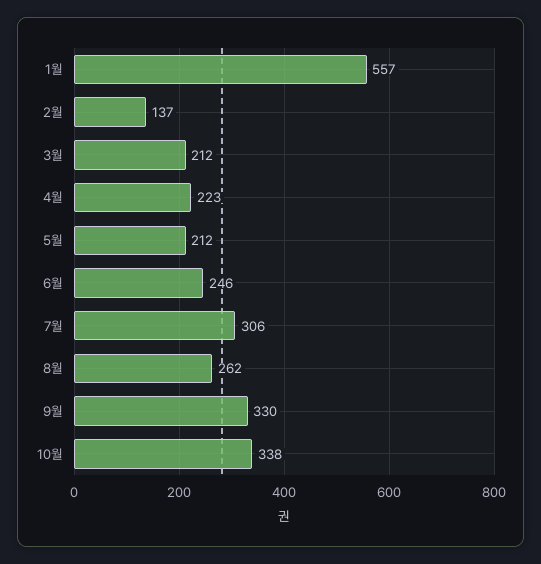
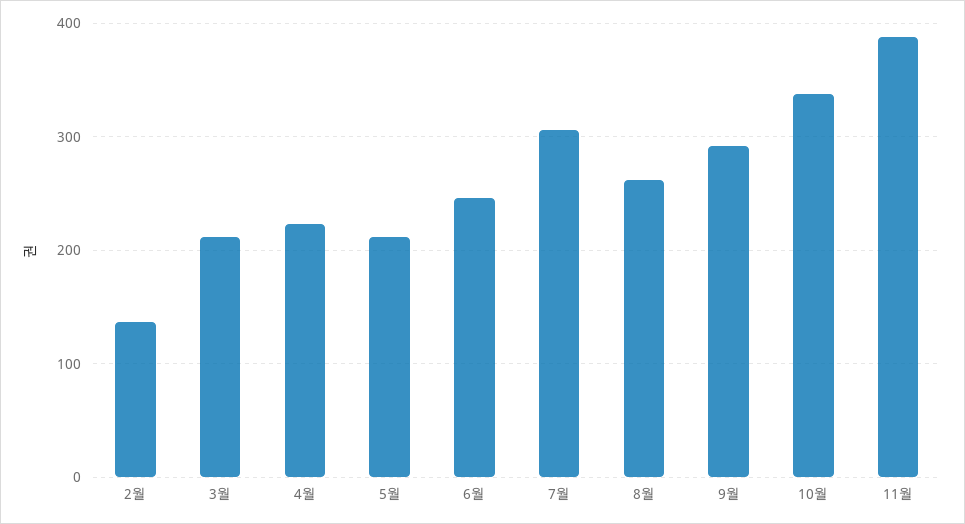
1월: 557 -> none
9월: 330 -> 290
11월: none -> 390

